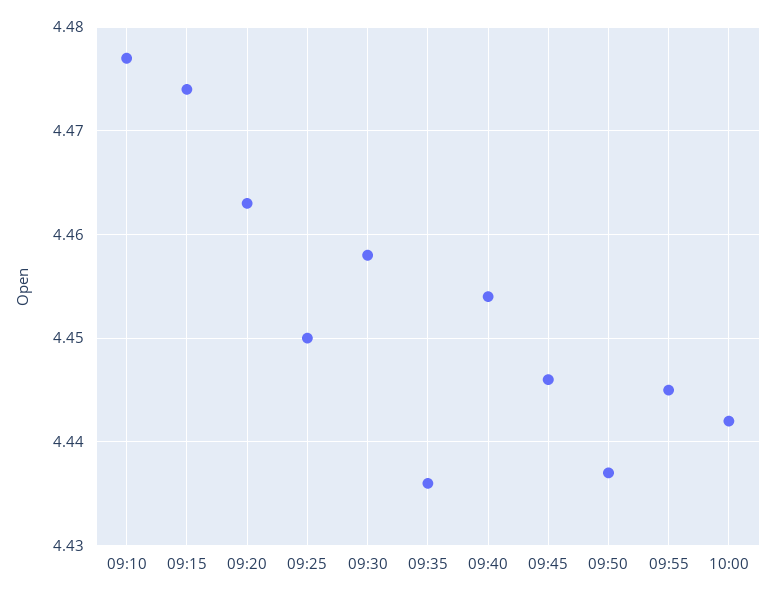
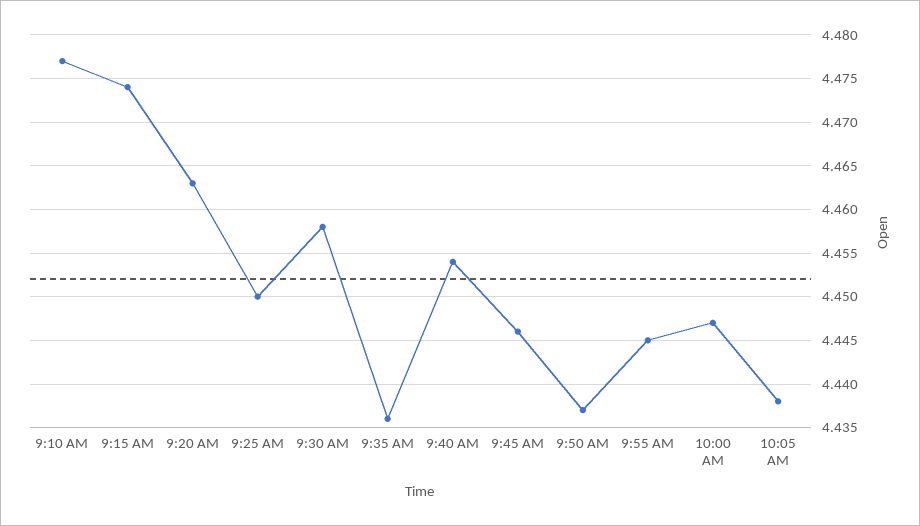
10:00: 4.442 -> 4.447
10:05 AM: none -> 4.438

